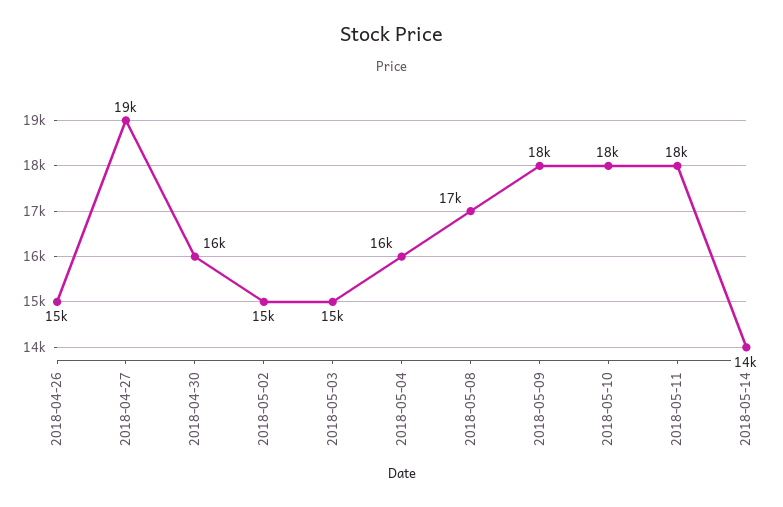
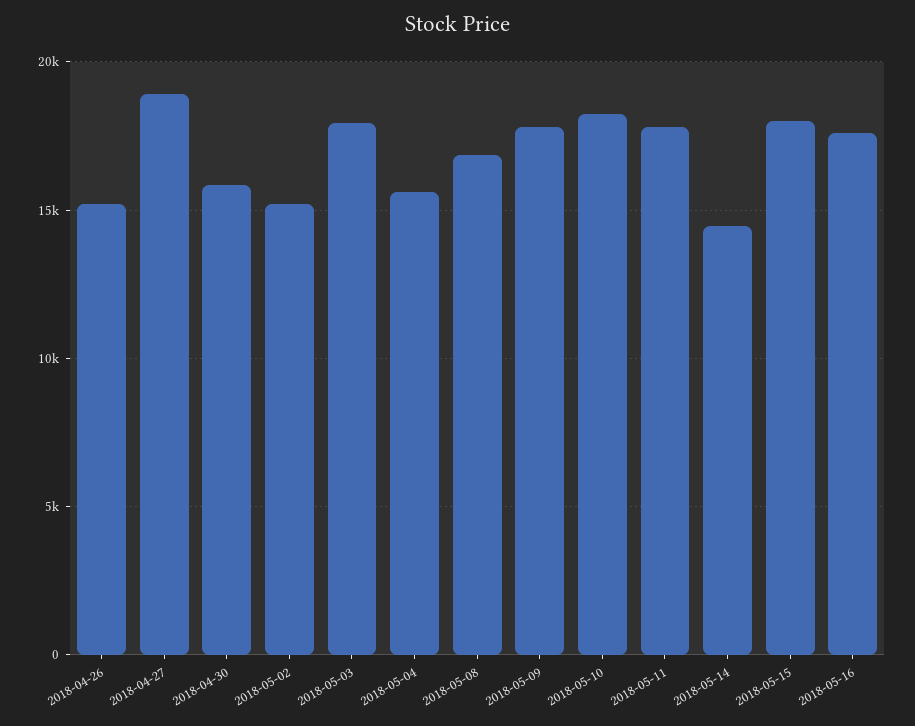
2018-05-03: 15000 -> 18000
2018-05-15: none -> 18000
2018-05-16: none -> 17500

